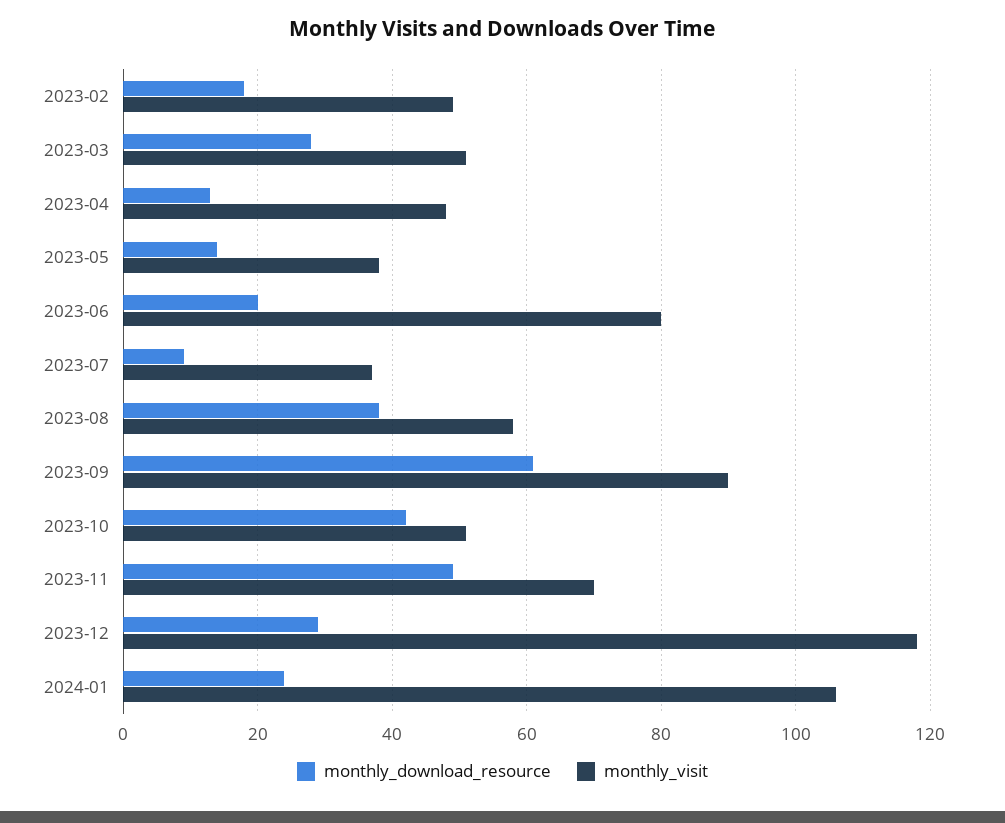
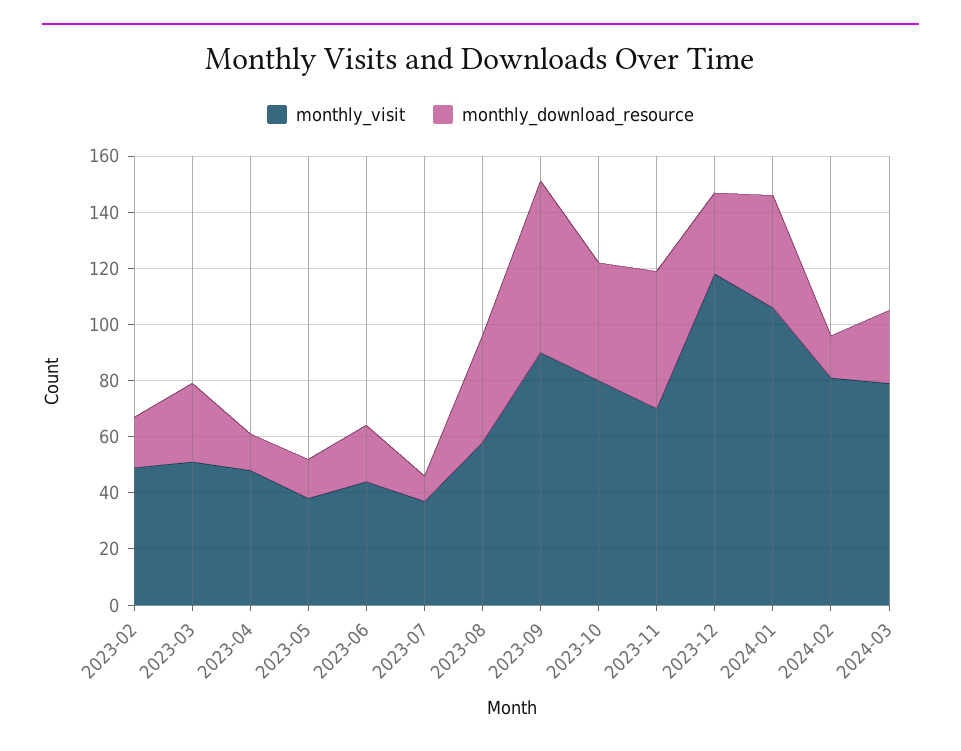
monthly_visit, 2023-06: 80 -> 45
monthly_visit, 2023-10: 50 -> 80
monthly_download_resource, 2024-01: 25 -> 40
monthly_visit, 2024-02: none -> 80
monthly_download_resource, 2024-02: none -> 15
monthly_visit, 2024-03: none -> 80
monthly_download_resource, 2024-03: none -> 25

